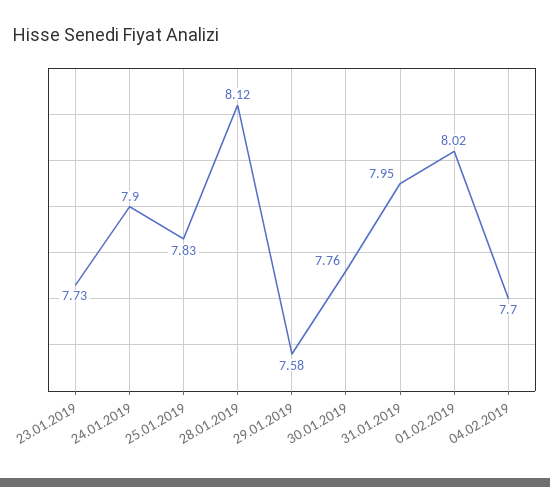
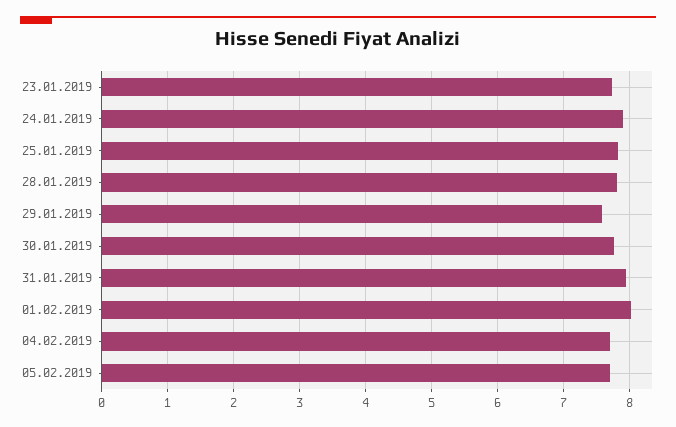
28.01.2019: 8.12 -> 7.8
05.02.2019: none -> 7.7

